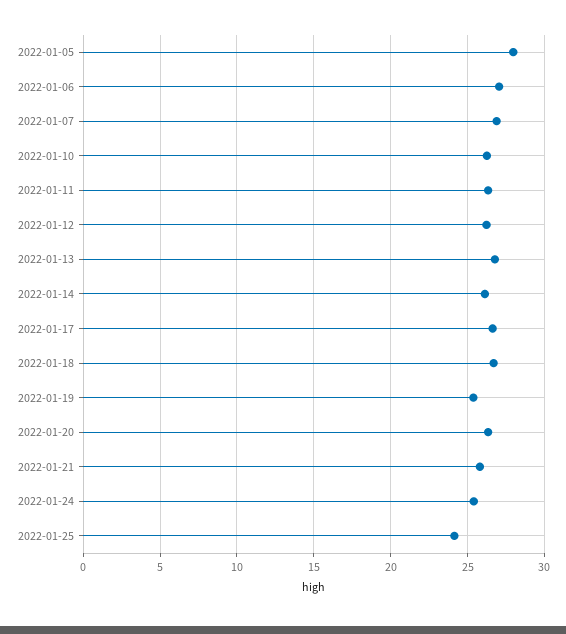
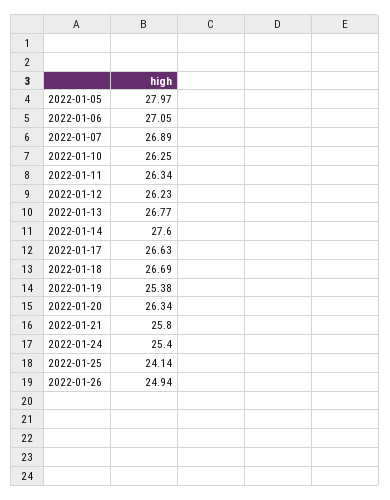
2022-01-14: 26 -> 27.6
2022-01-26: none -> 24.94

